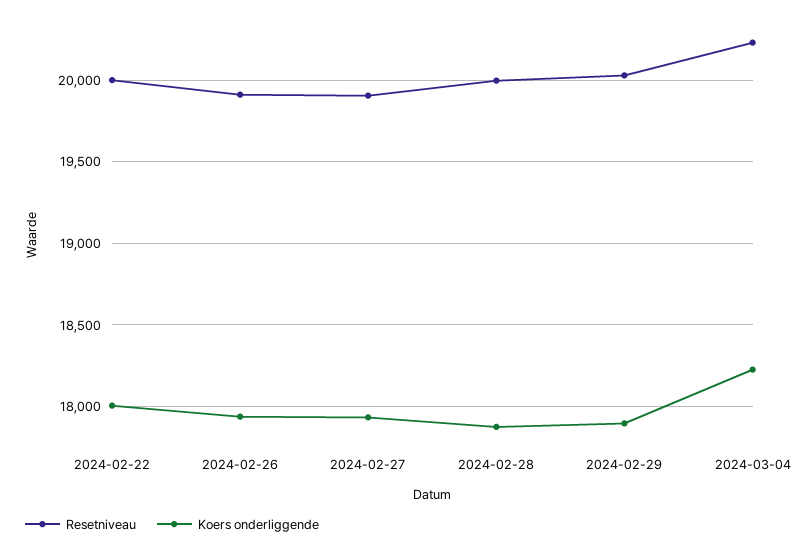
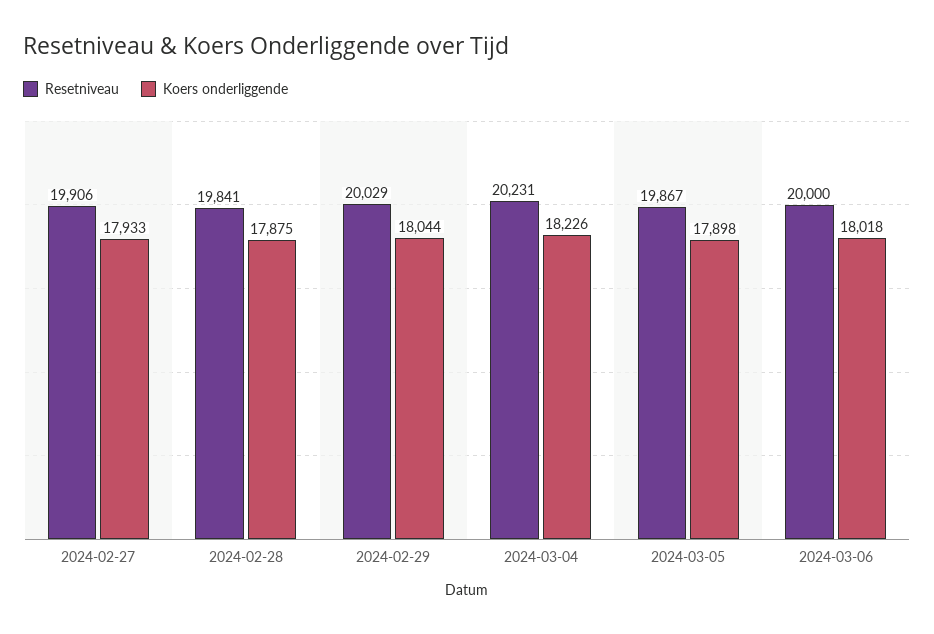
Resetniveau, 2024-02-22: 20000 -> none
Koers onderliggende, 2024-02-22: 18000 -> none
Resetniveau, 2024-02-26: 19900 -> none
Koers onderliggende, 2024-02-26: 17950 -> none
Resetniveau, 2024-02-28: 20000 -> 19841
Koers onderliggende, 2024-02-29: 17900 -> 18044
Resetniveau, 2024-03-05: none -> 19867
Koers onderliggende, 2024-03-05: none -> 17898
Resetniveau, 2024-03-06: none -> 20000
Koers onderliggende, 2024-03-06: none -> 18018

